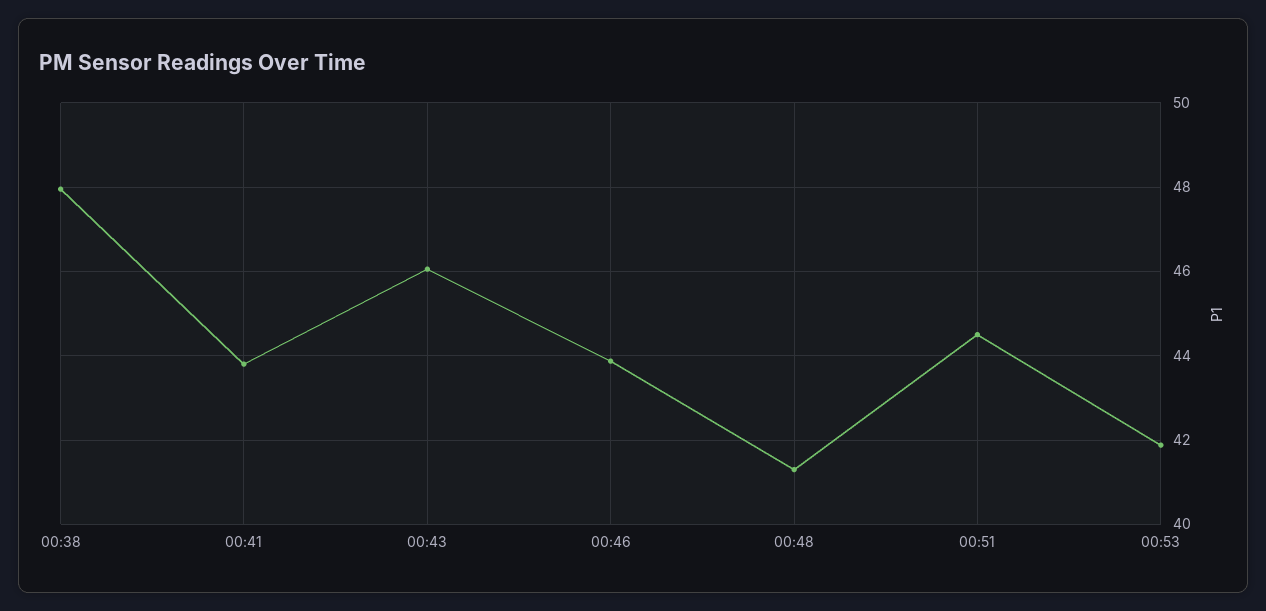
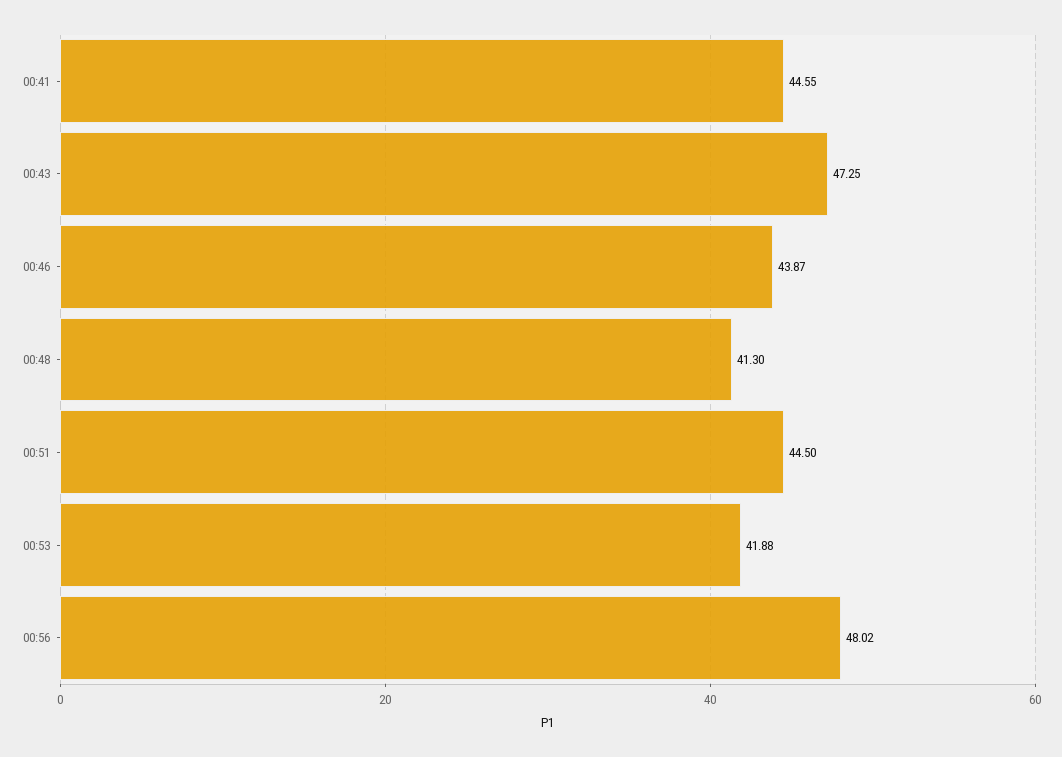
00:38: 48 -> none
00:41: 43.8 -> 44.55
00:43: 46 -> 47.25
00:56: none -> 48.02

